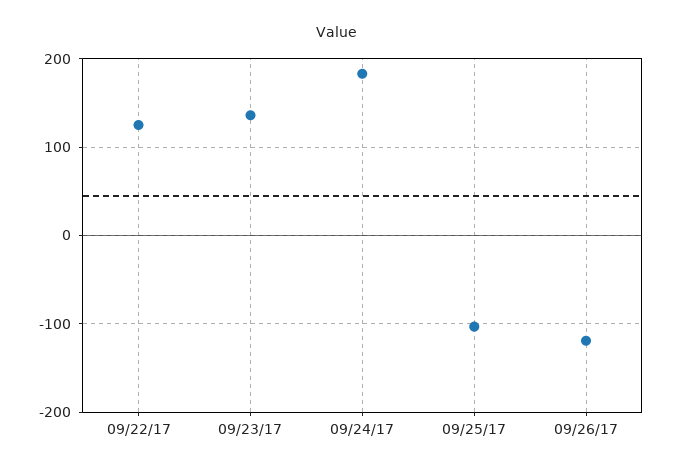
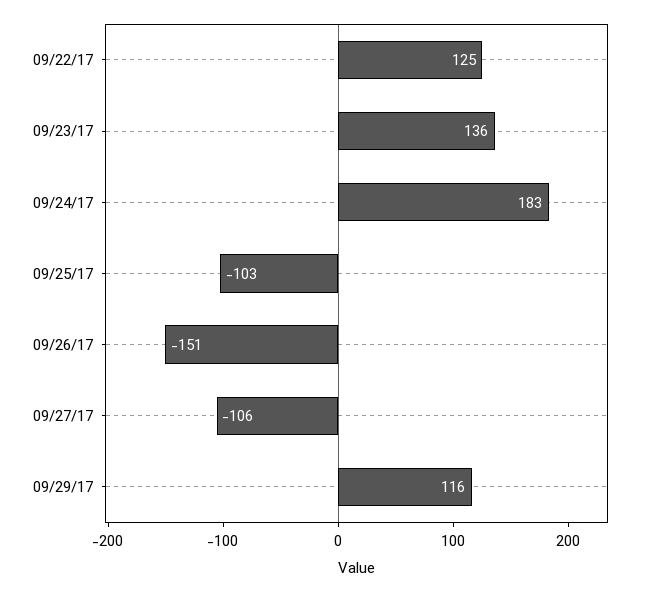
09/26/17: -120 -> -151
09/27/17: none -> -106
09/29/17: none -> 116

